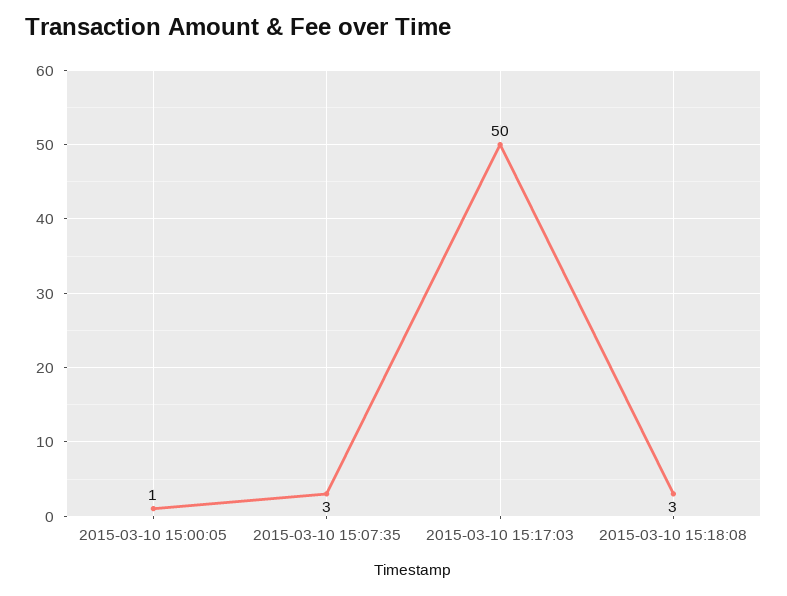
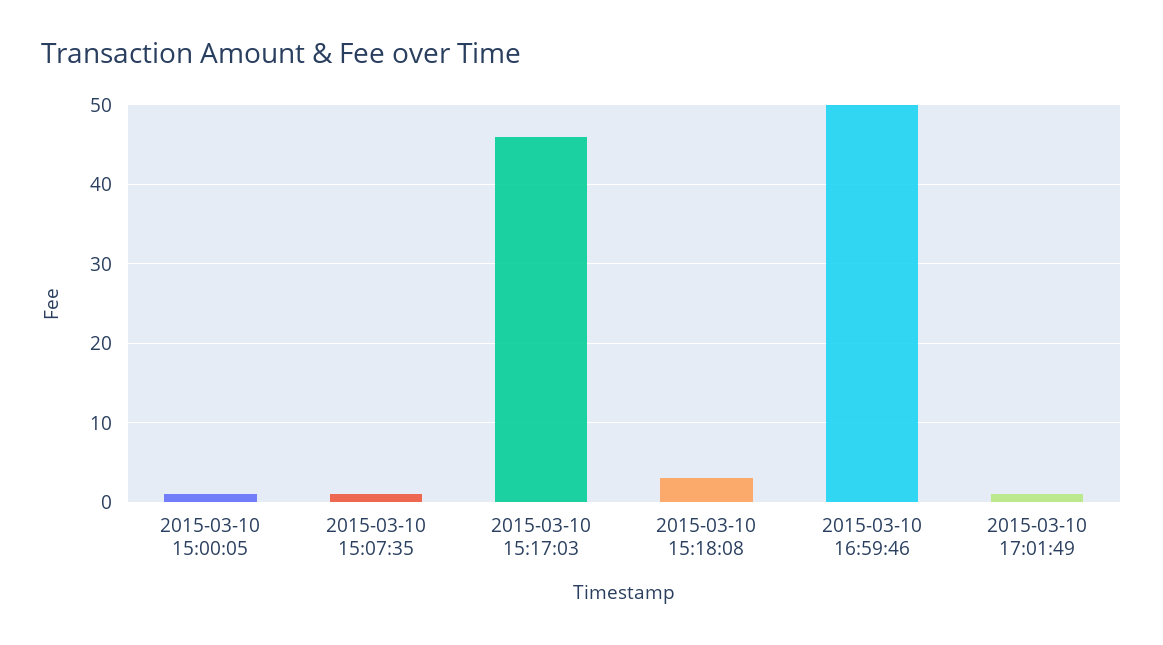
2015-03-10 15:07:35: 3 -> 1
2015-03-10 15:17:03: 50 -> 46
2015-03-10 16:59:46: none -> 50
2015-03-10 17:01:49: none -> 1

